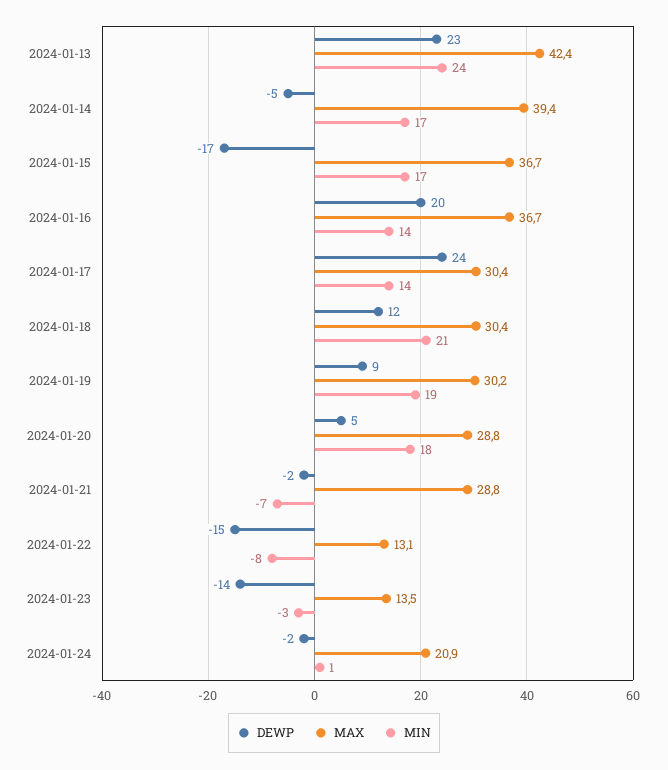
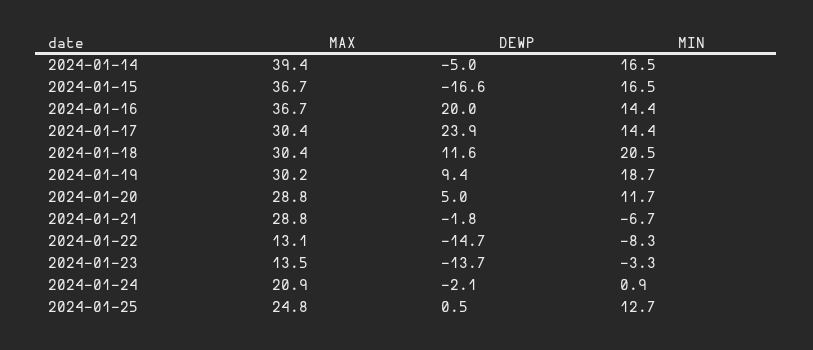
DEWP, 2024-01-13: 23 -> none
MAX, 2024-01-13: 42.4 -> none
MIN, 2024-01-13: 24 -> none
MIN, 2024-01-20: 18 -> 11.7
MAX, 2024-01-25: none -> 24.8
DEWP, 2024-01-25: none -> 0.5
MIN, 2024-01-25: none -> 12.7

